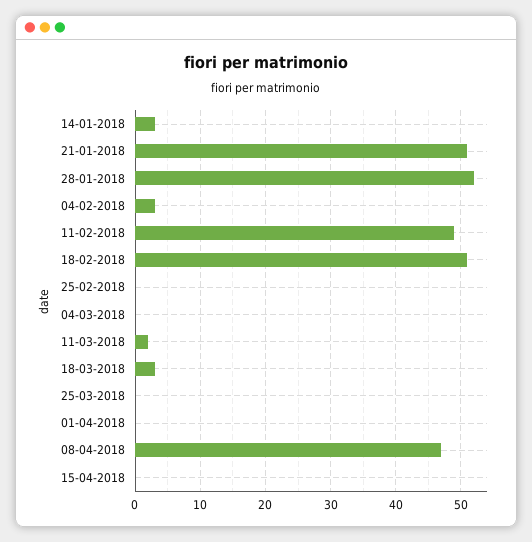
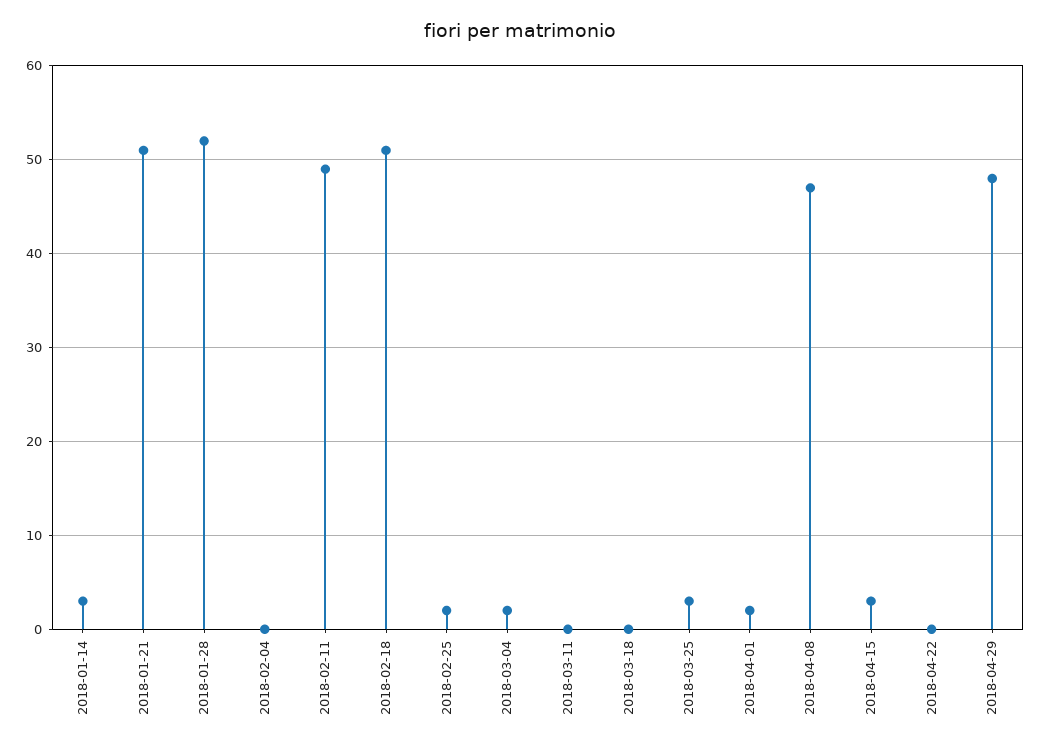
04-02-2018: 3 -> 0
25-02-2018: 0 -> 2
04-03-2018: 0 -> 2
11-03-2018: 2 -> 0
18-03-2018: 3 -> 0
25-03-2018: 0 -> 3
01-04-2018: 0 -> 2
15-04-2018: 0 -> 3
2018-04-22: none -> 0
2018-04-29: none -> 48

